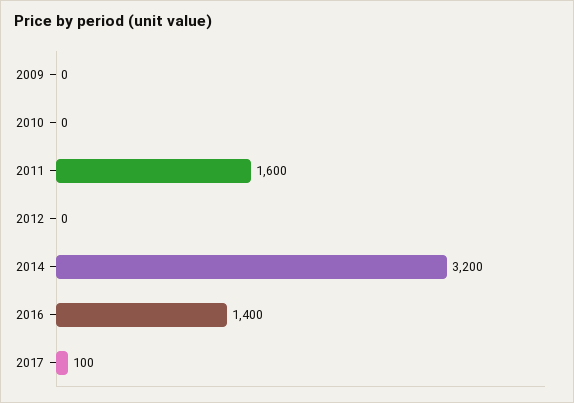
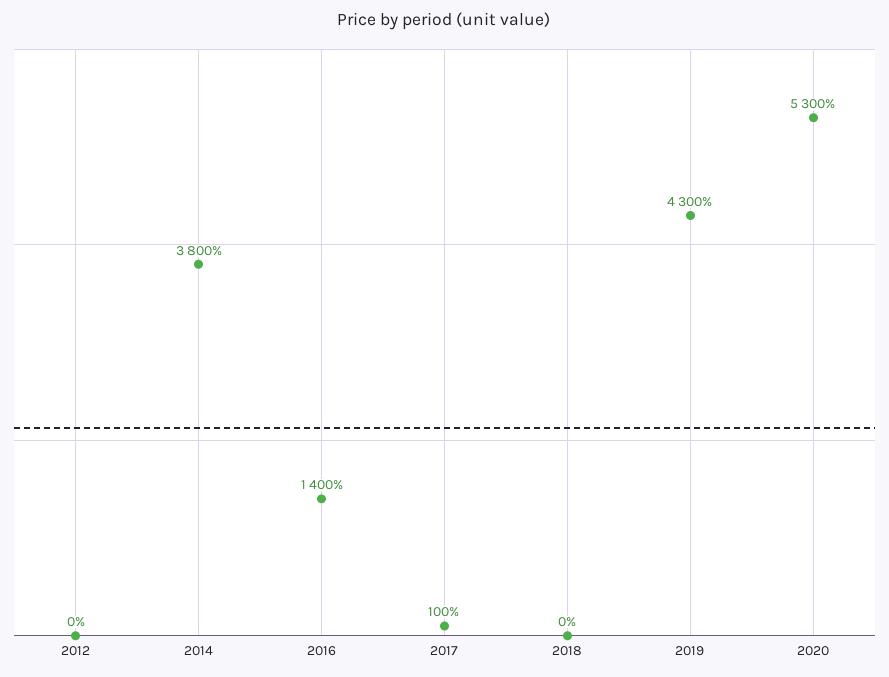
2009: 0 -> none
2010: 0 -> none
2011: 1600 -> none
2014: 3200 -> 3800
2018: none -> 0
2019: none -> 4300
2020: none -> 5300

